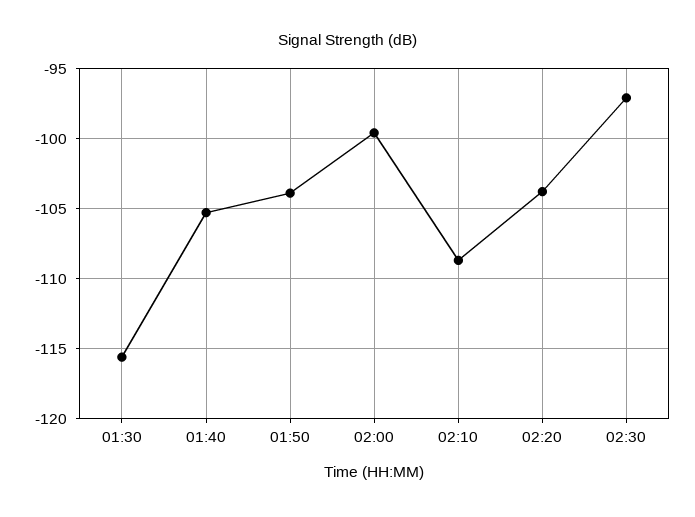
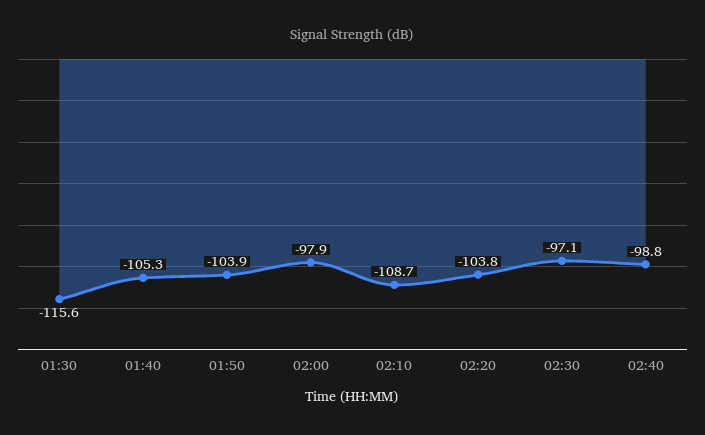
02:00: -99.5 -> -97.9
02:40: none -> -98.8

